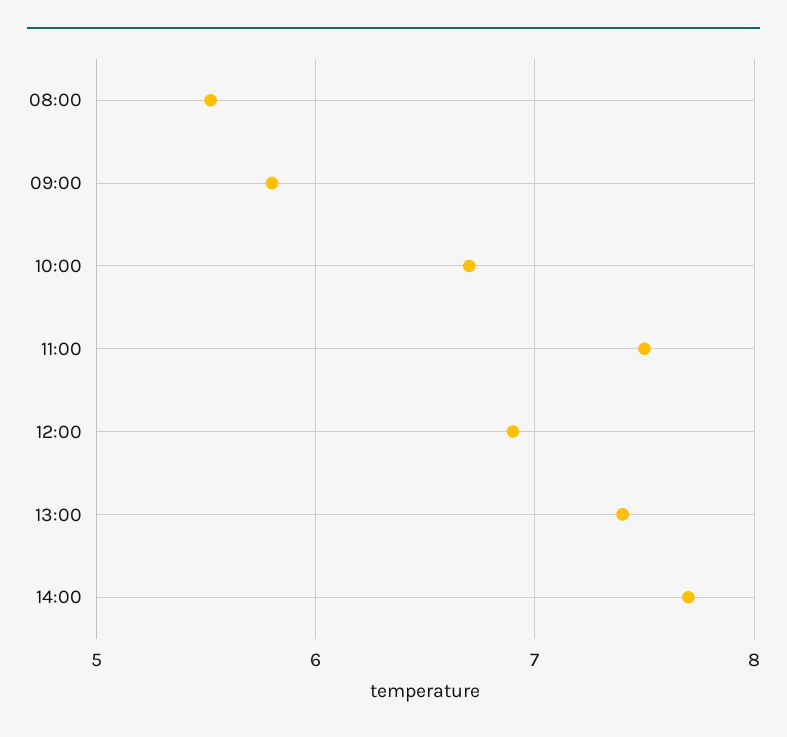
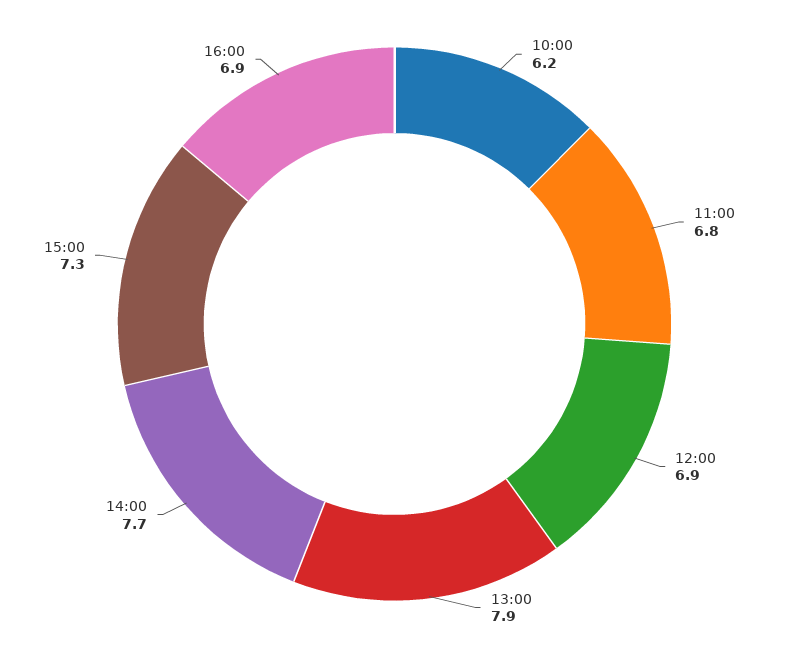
08:00: 5.5 -> none
09:00: 5.8 -> none
10:00: 6.7 -> 6.2
11:00: 7.5 -> 6.8
13:00: 7.4 -> 7.9
15:00: none -> 7.3
16:00: none -> 6.9

